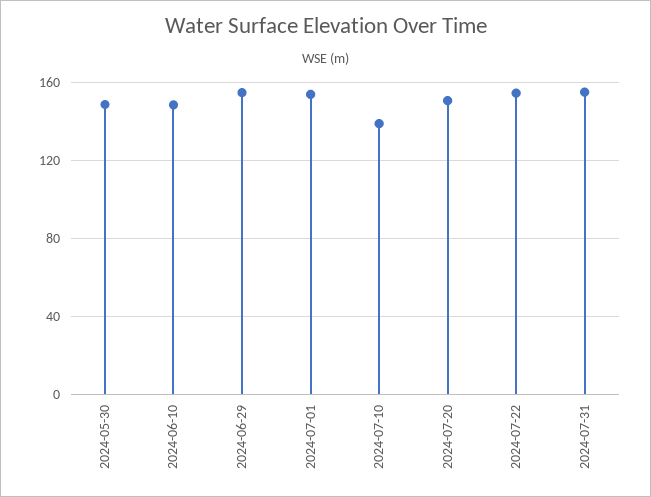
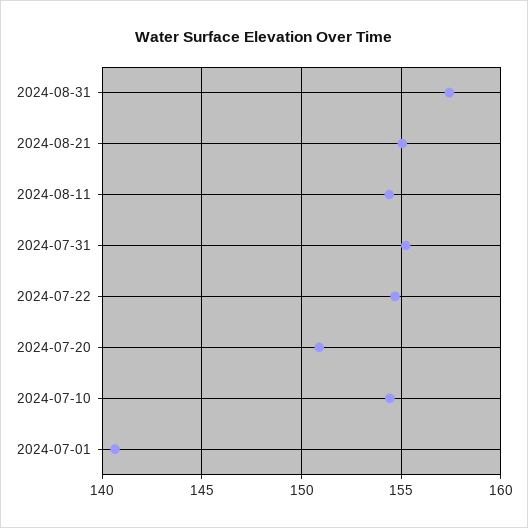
2024-05-30: 150 -> none
2024-06-10: 150 -> none
2024-06-29: 155 -> none
2024-07-01: 155 -> 140.5
2024-07-10: 140 -> 154.5
2024-08-31: none -> 157.5
2024-08-21: none -> 155
2024-08-11: none -> 154.5

